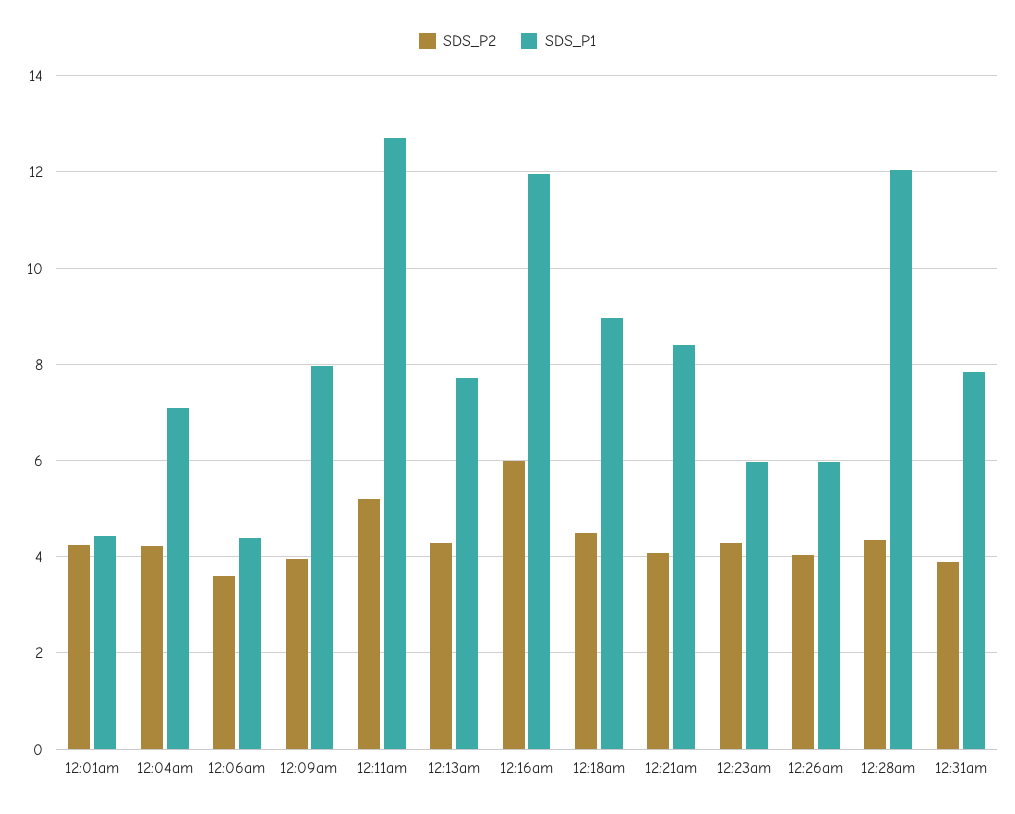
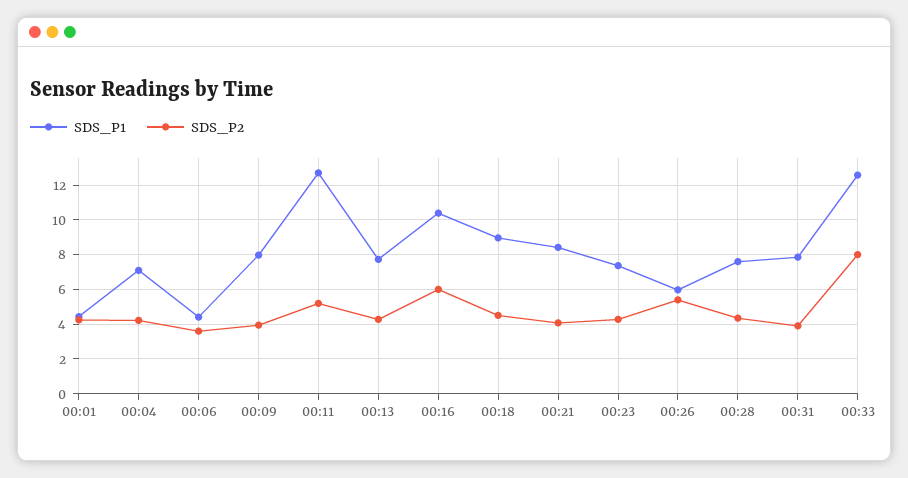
SDS_P1, 12:16am: 12 -> 10.5
SDS_P1, 12:23am: 6 -> 7.5
SDS_P2, 12:26am: 4 -> 5.5
SDS_P1, 12:28am: 12 -> 7.5
SDS_P1, 00:33: none -> 12.5
SDS_P2, 00:33: none -> 8

